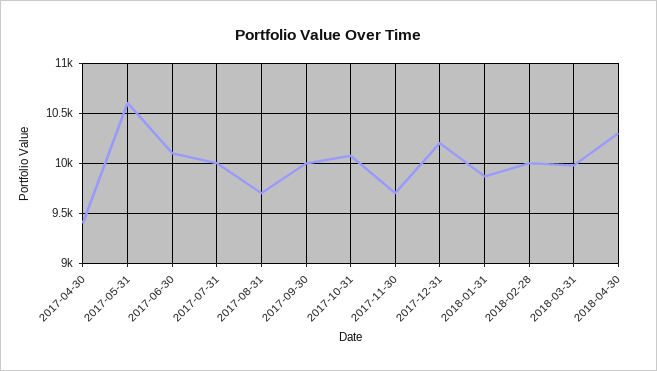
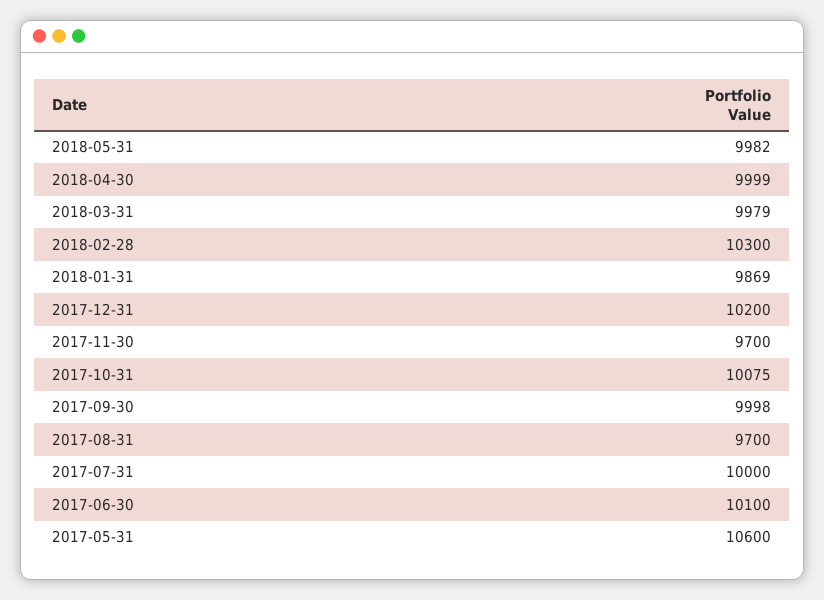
2017-04-30: 9400 -> none
2018-02-28: 10000 -> 10300
2018-04-30: 10300 -> 9999
2018-05-31: none -> 9982

